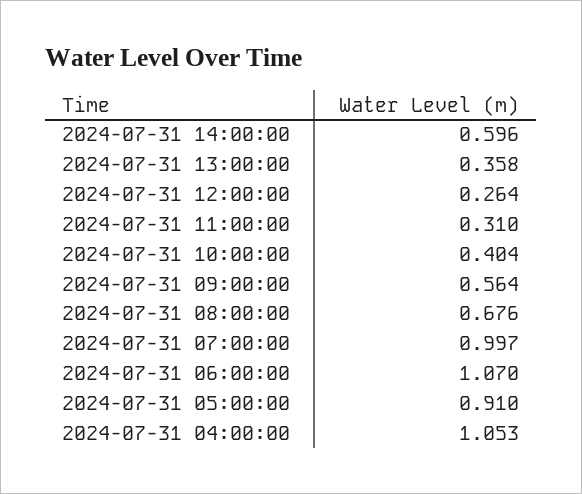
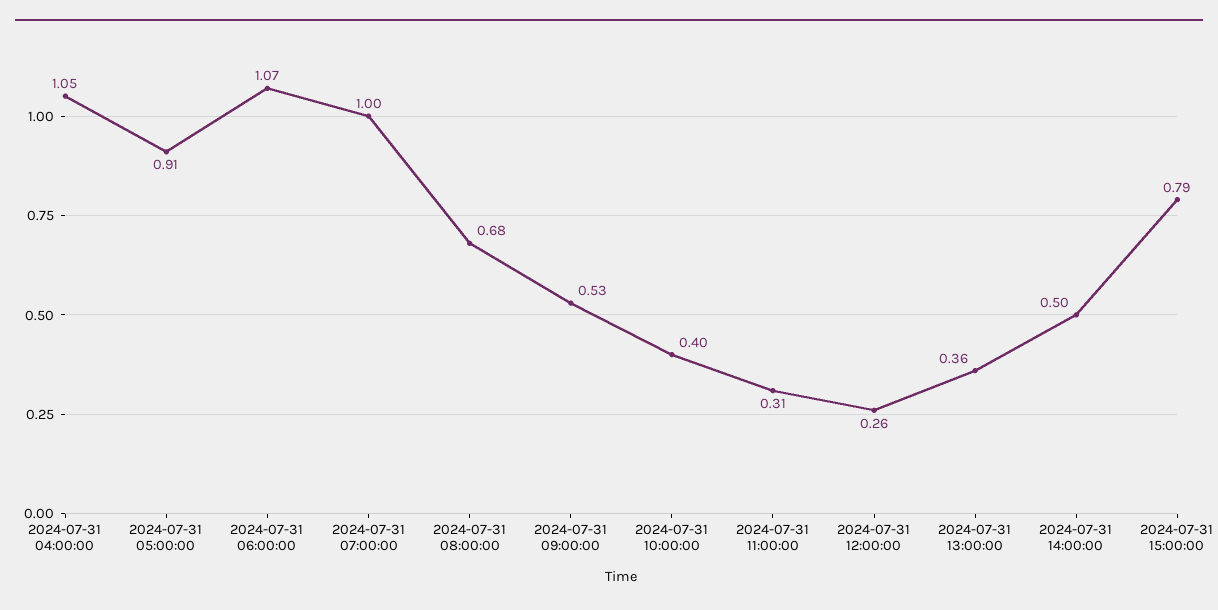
2024-07-31 14:00:00: 0.596 -> 0.5
2024-07-31 09:00:00: 0.564 -> 0.53
2024-07-31 15:00:00: none -> 0.79

